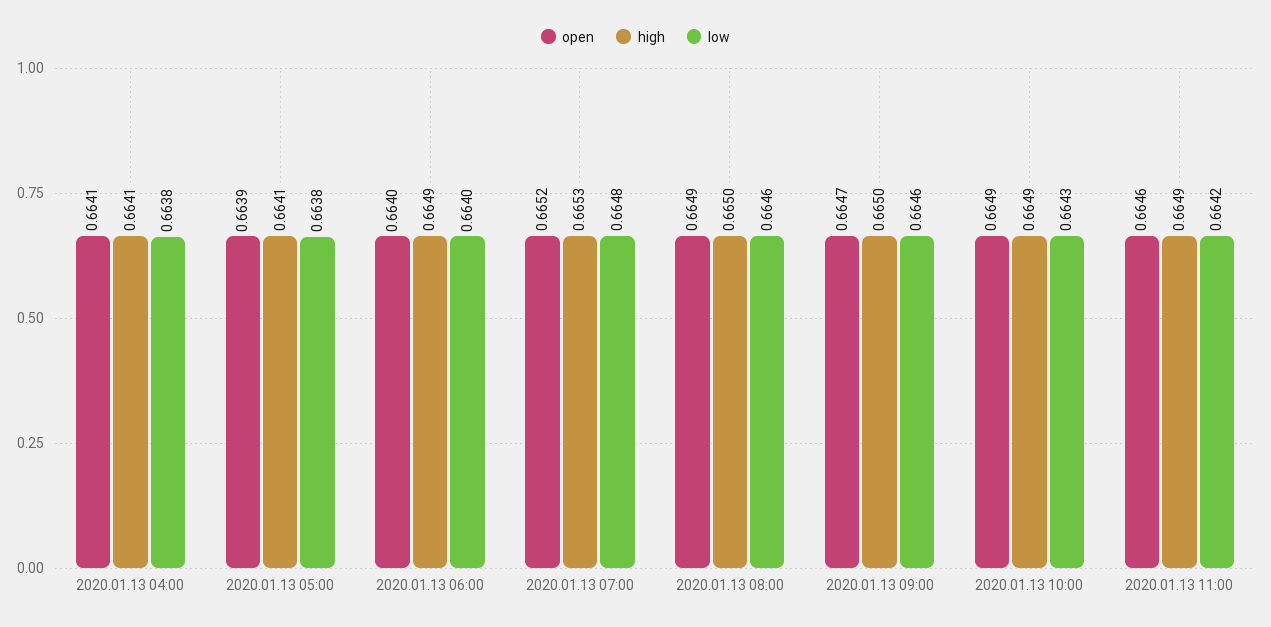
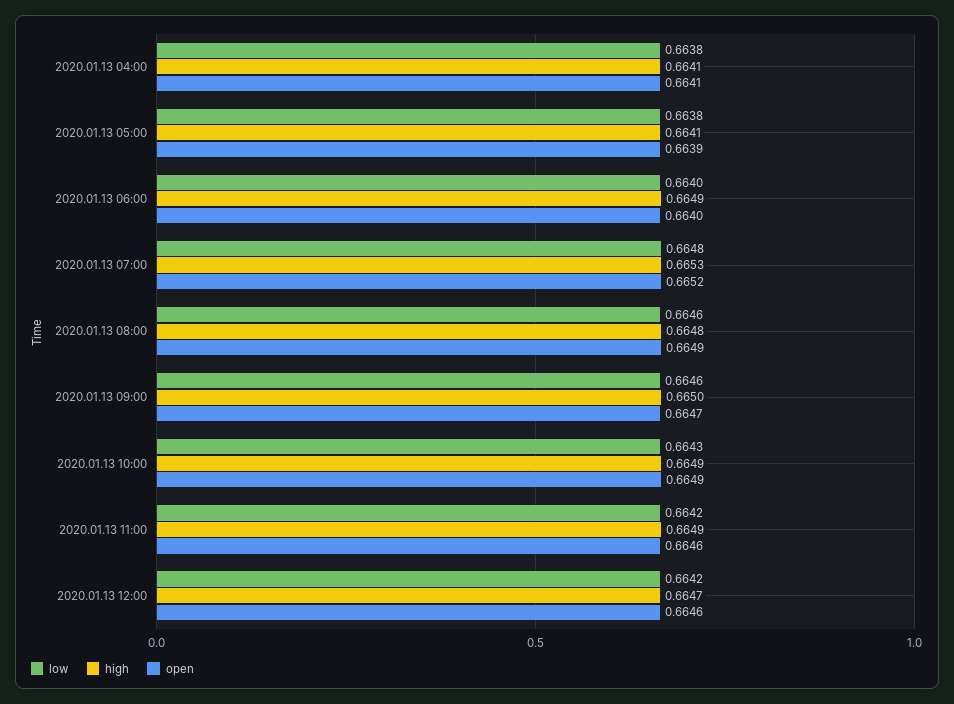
high, 2020.01.13 08:00: 0.665 -> 0.6648
low, 2020.01.13 12:00: none -> 0.6642
high, 2020.01.13 12:00: none -> 0.6647
open, 2020.01.13 12:00: none -> 0.6646

